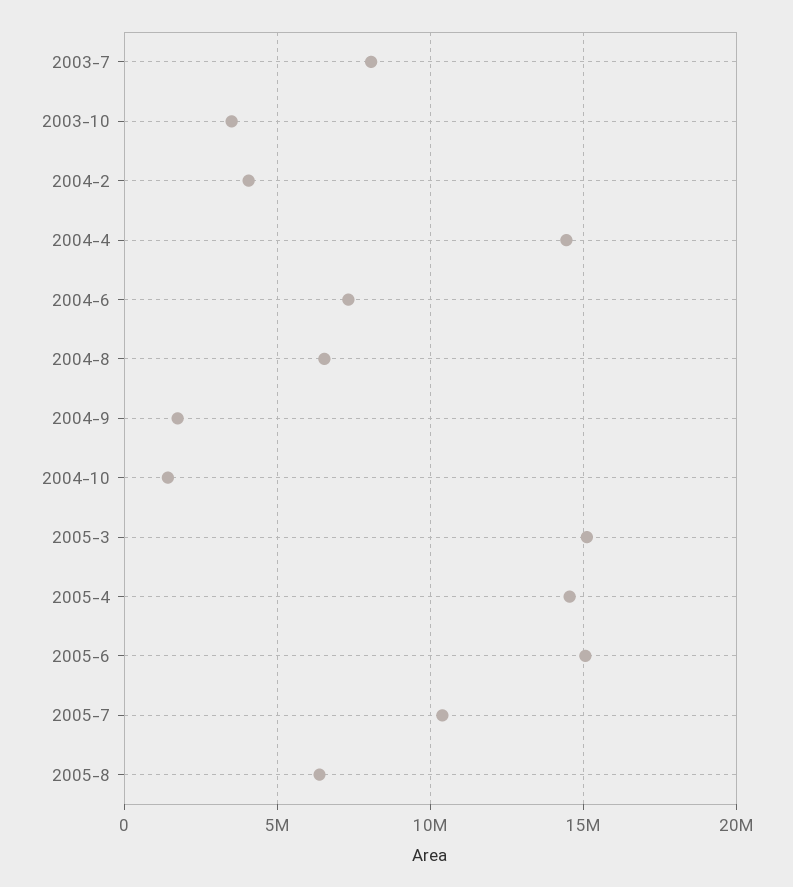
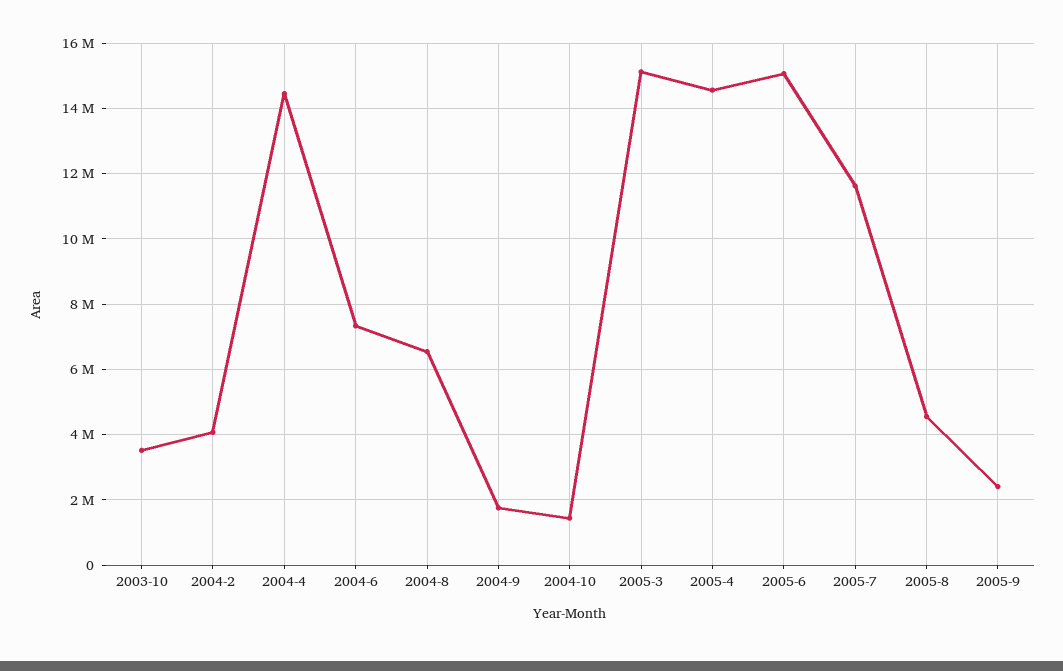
2003-7: 8000000 -> none
2005-7: 10500000 -> 11600000
2005-8: 6500000 -> 4600000
2005-9: none -> 2400000

